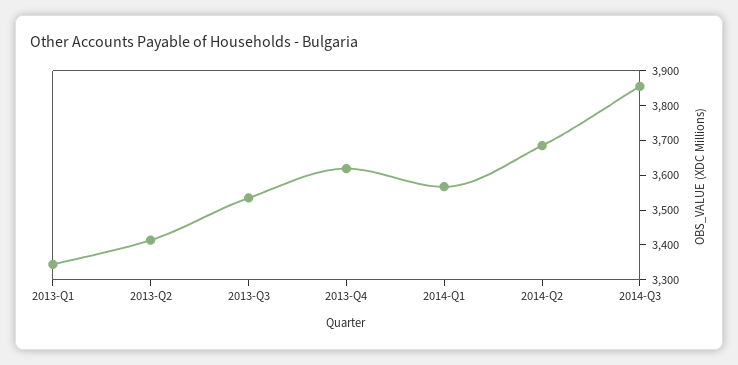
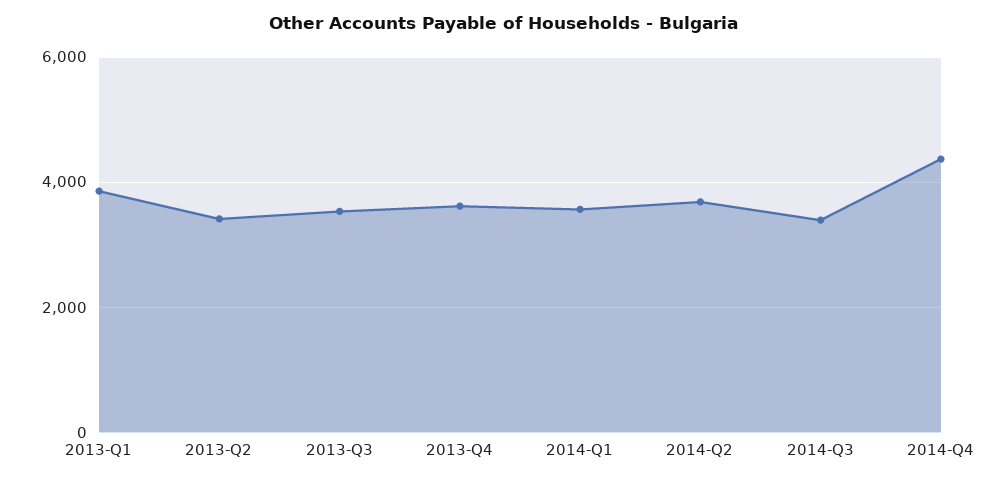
2013-Q1: 3350 -> 3800
2014-Q3: 3850 -> 3400
2014-Q4: none -> 4400

